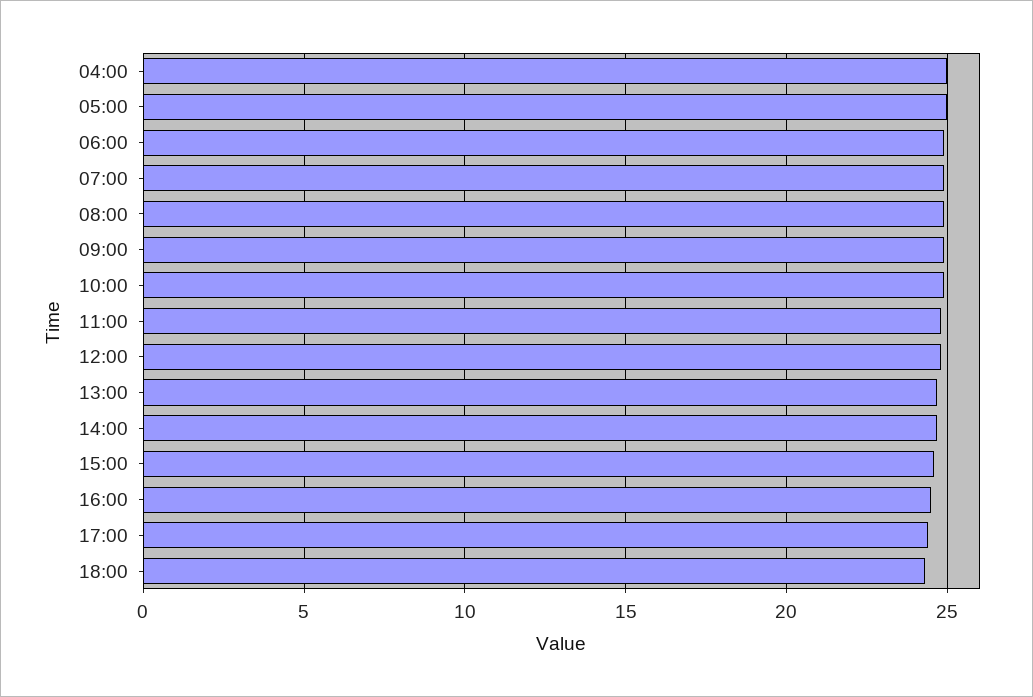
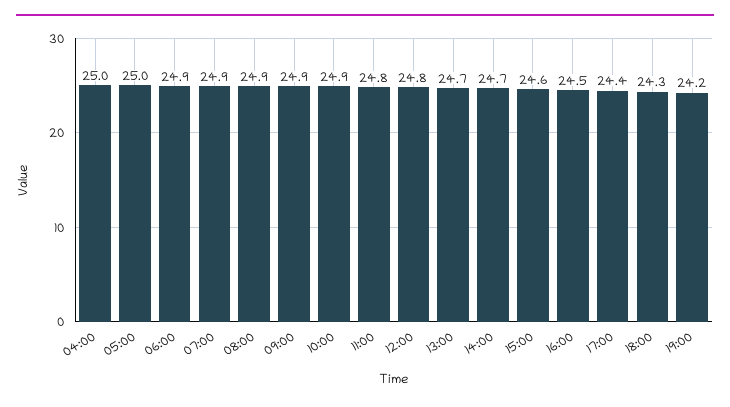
19:00: none -> 24.2

